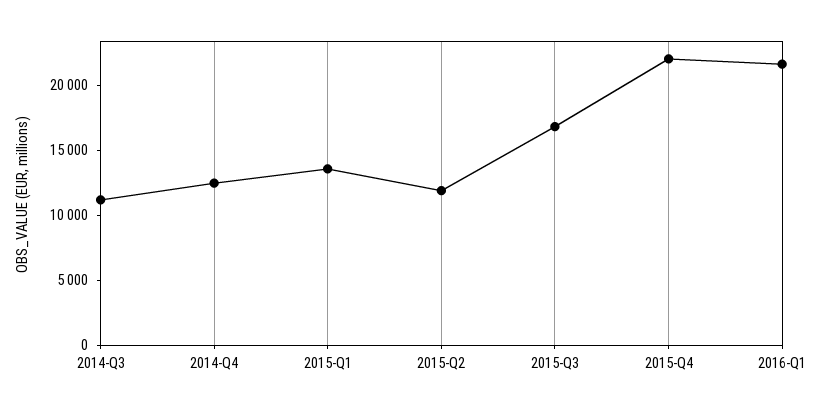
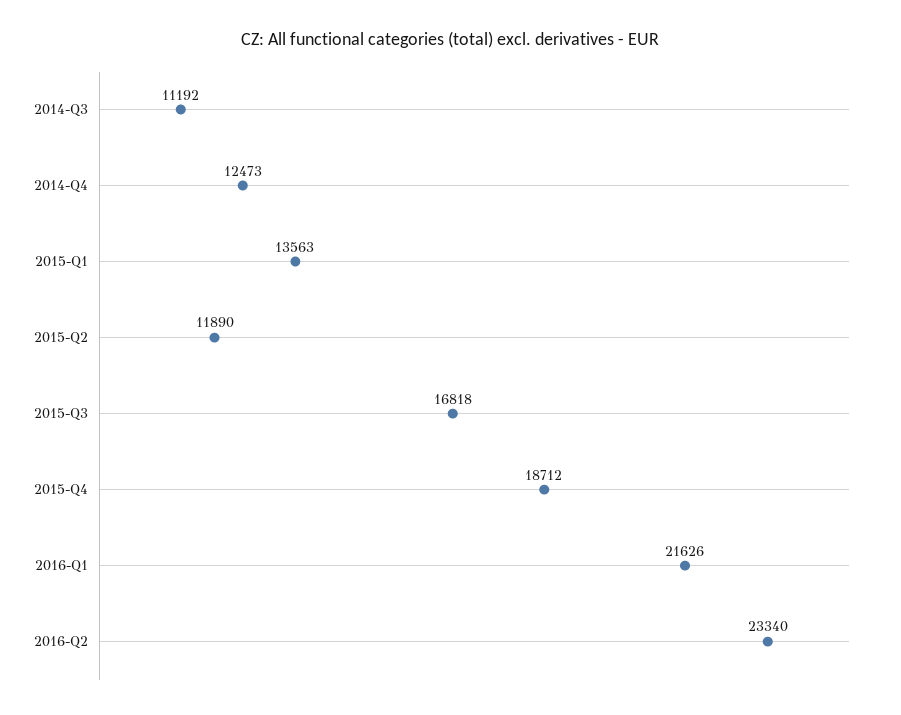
2015-Q4: 22000 -> 18712
2016-Q2: none -> 23340

